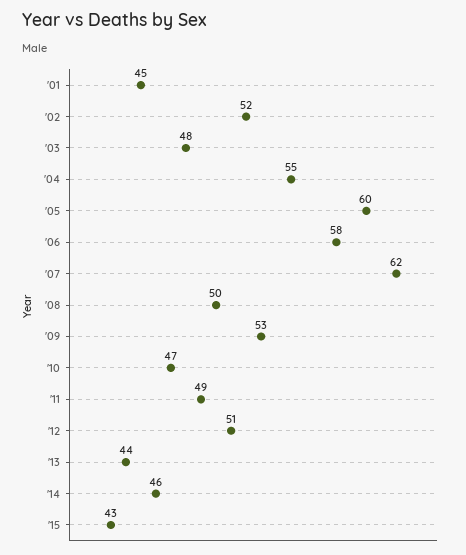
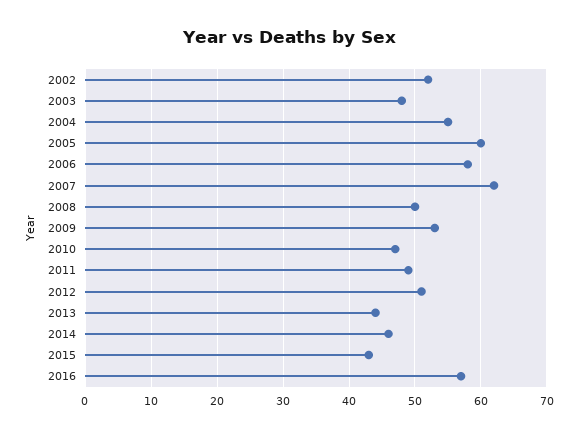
'01: 45 -> none
2016: none -> 57

